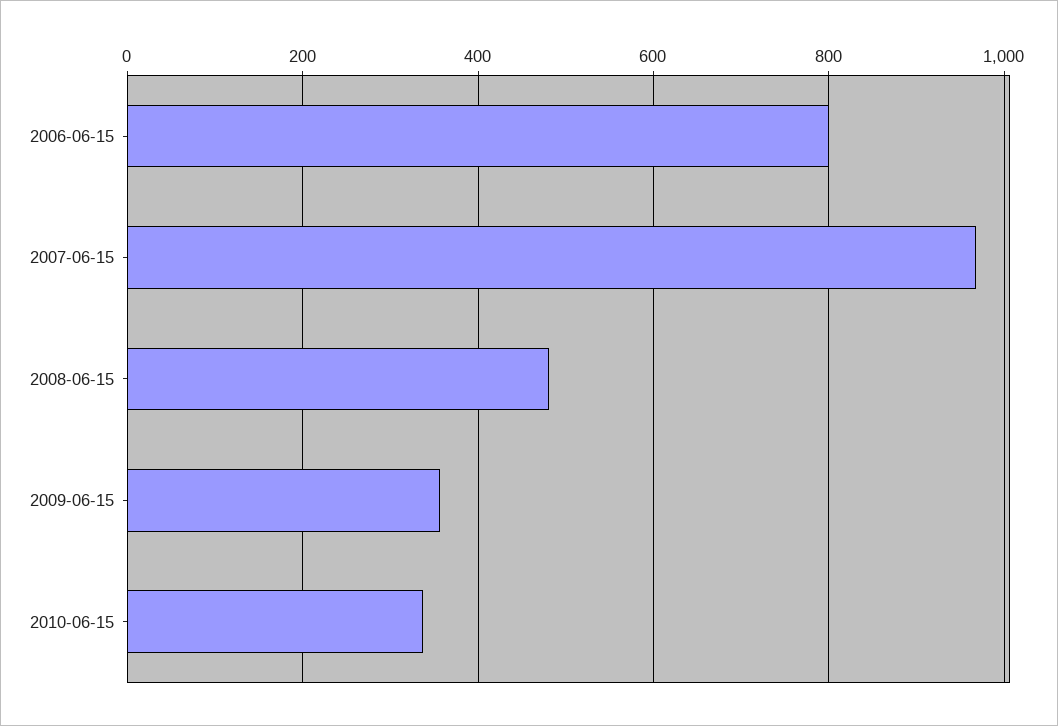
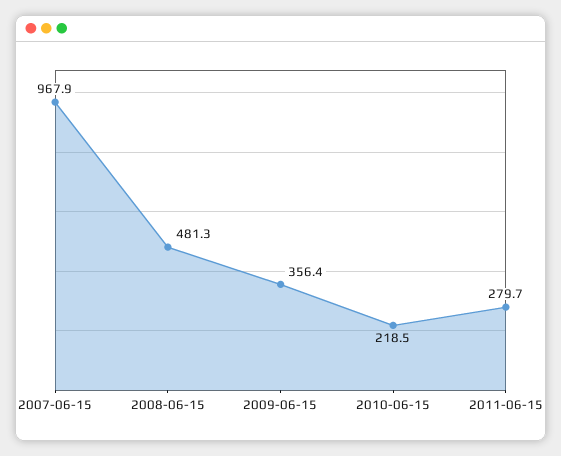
2006-06-15: 800 -> none
2010-06-15: 340 -> 218.5
2011-06-15: none -> 279.7

